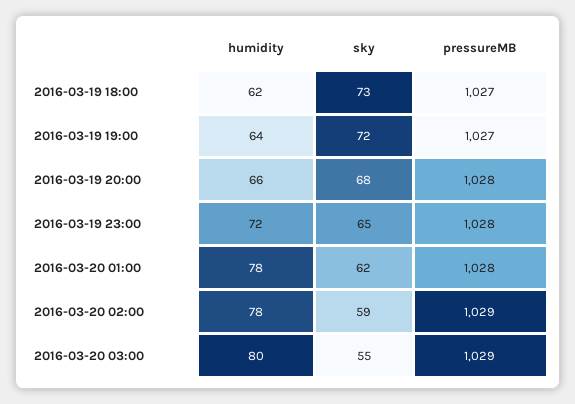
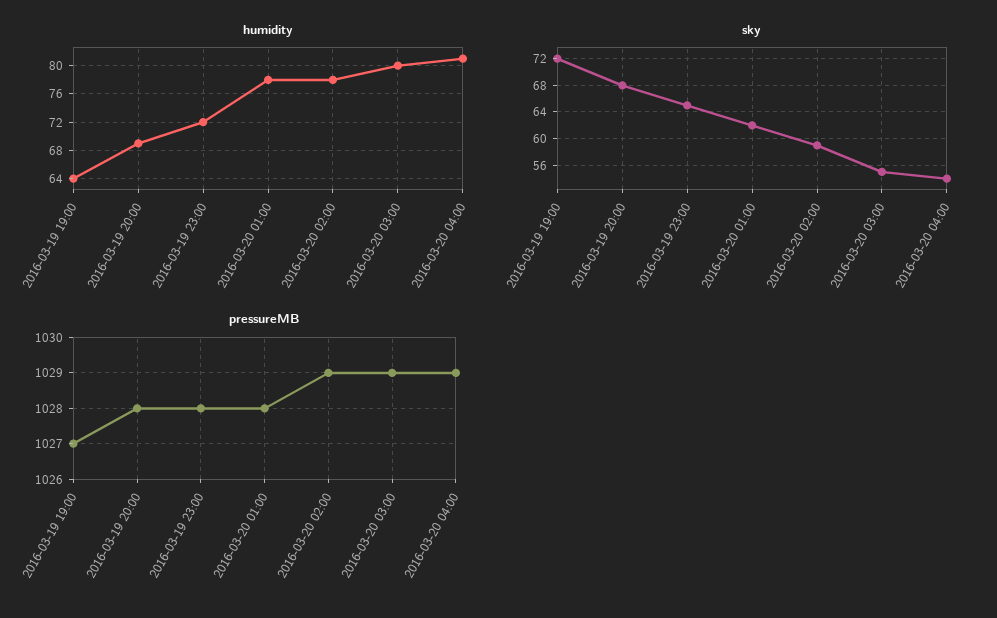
humidity, 2016-03-19 18:00: 62 -> none
sky, 2016-03-19 18:00: 73 -> none
pressureMB, 2016-03-19 18:00: 1027 -> none
humidity, 2016-03-19 20:00: 66 -> 69
humidity, 2016-03-20 04:00: none -> 81
sky, 2016-03-20 04:00: none -> 54
pressureMB, 2016-03-20 04:00: none -> 1029

